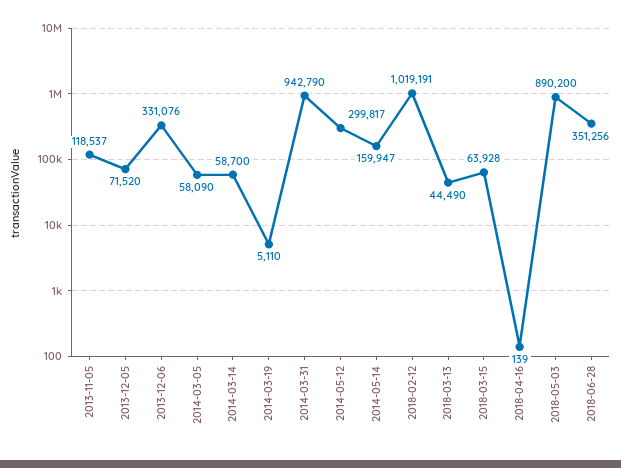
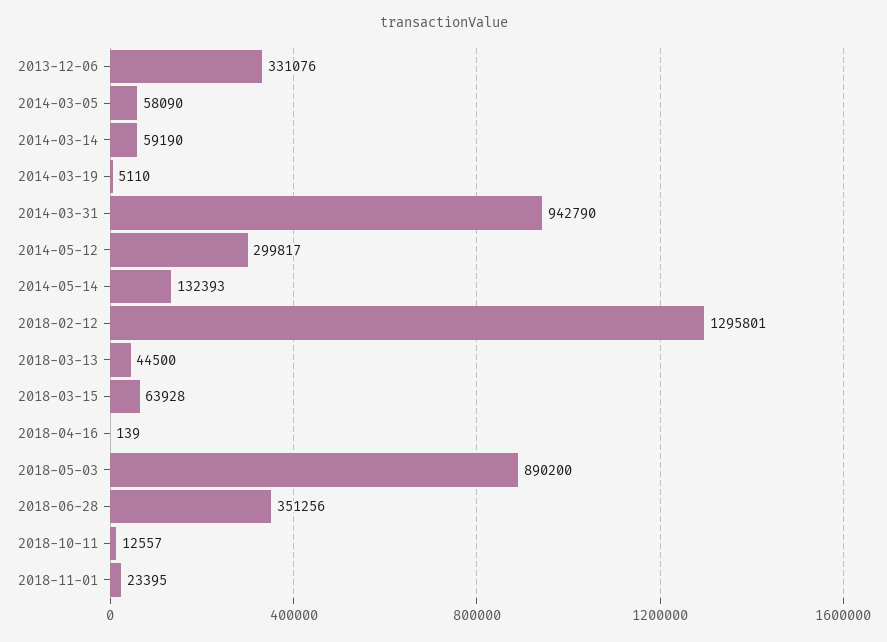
2013-11-05: 118537 -> none
2013-12-05: 71520 -> none
2014-03-14: 58700 -> 59190
2014-05-14: 159947 -> 132393
2018-02-12: 1019191 -> 1295801
2018-03-13: 44490 -> 44500
2018-10-11: none -> 12557
2018-11-01: none -> 23395

